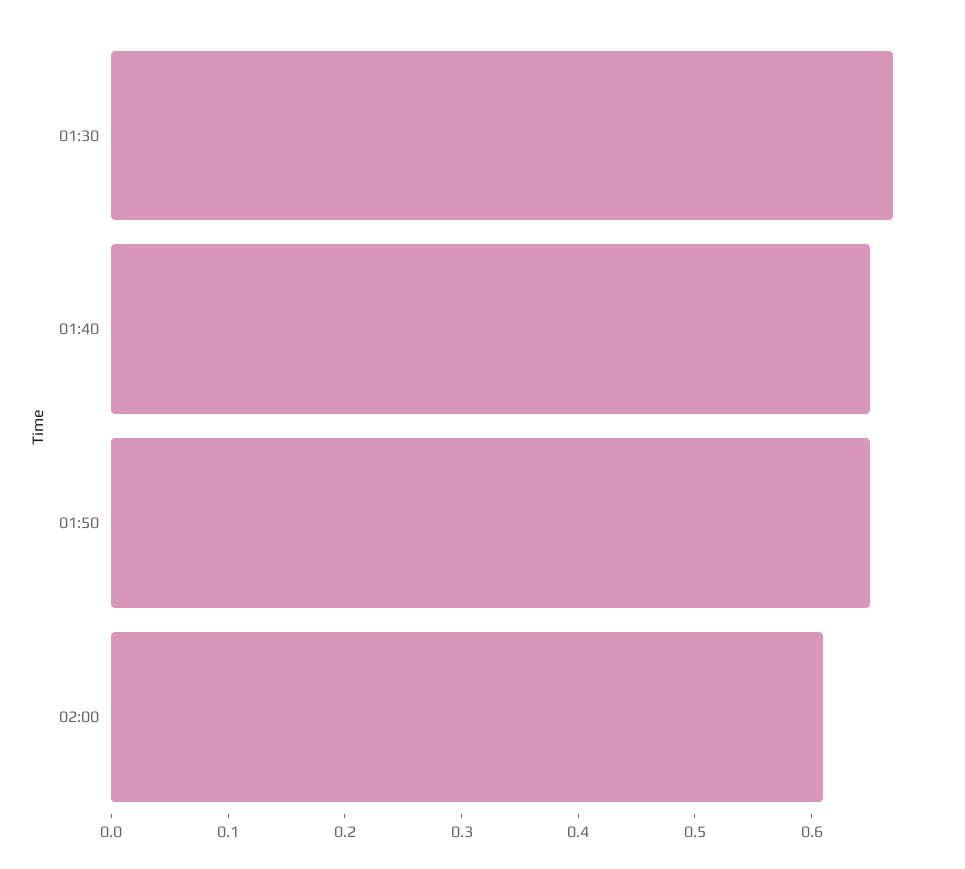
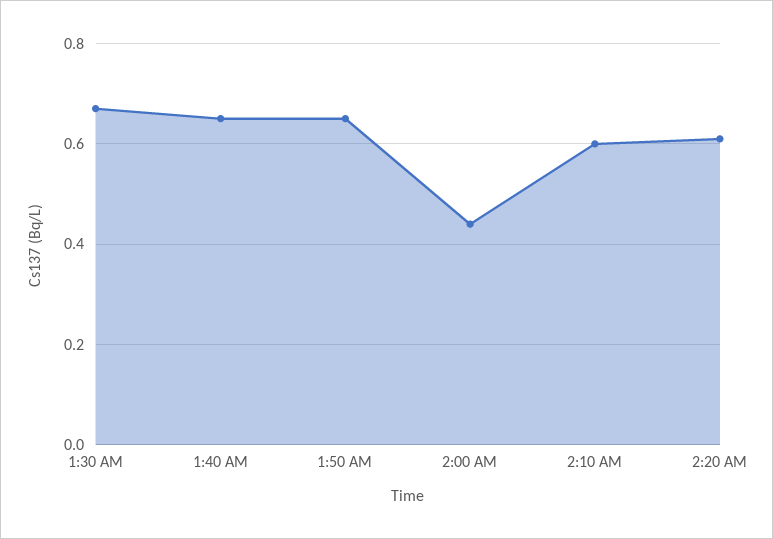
02:00: 0.61 -> 0.45
2:10 AM: none -> 0.6
2:20 AM: none -> 0.6

